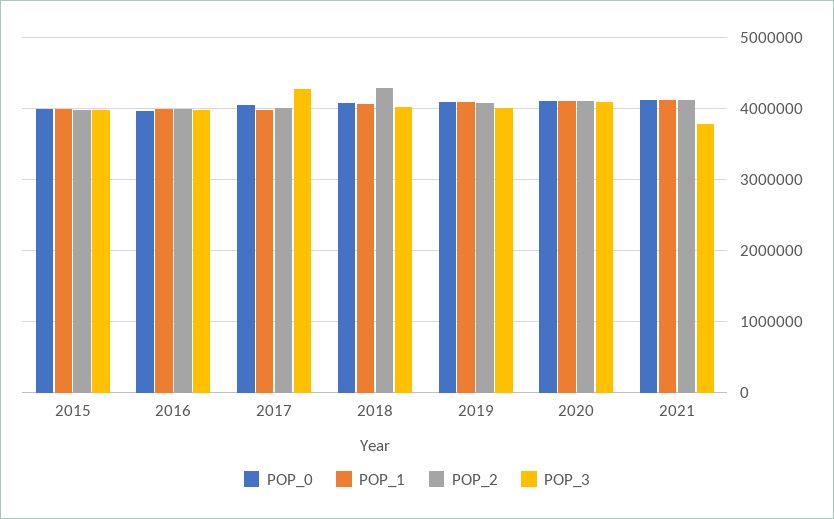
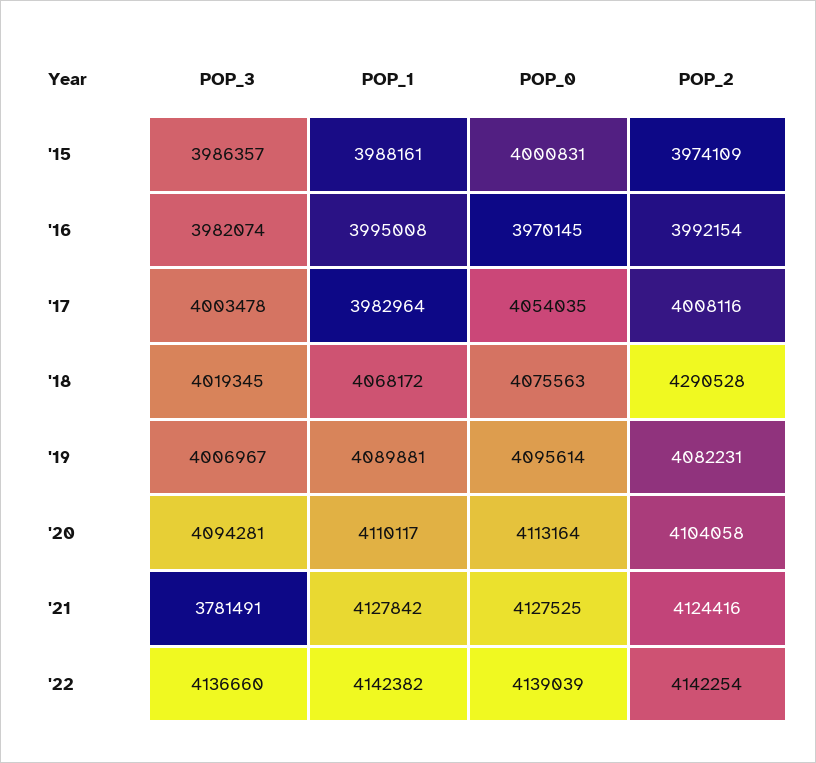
POP_3, 2017: 4300000 -> 4003478
POP_3, '22: none -> 4136660
POP_1, '22: none -> 4142382
POP_0, '22: none -> 4139039
POP_2, '22: none -> 4142254

